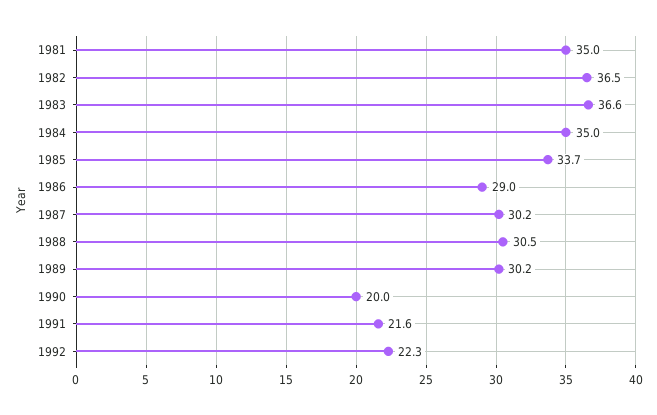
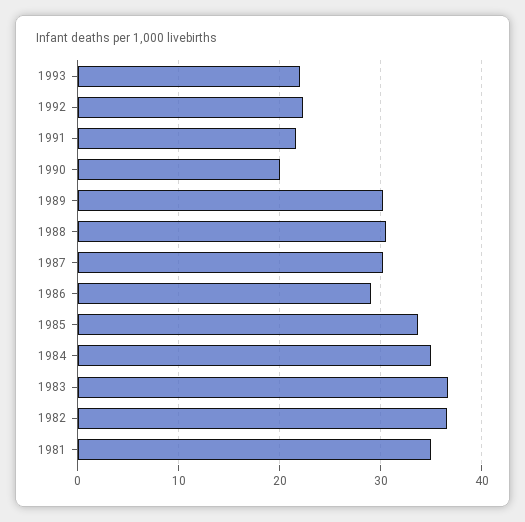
1993: none -> 22

